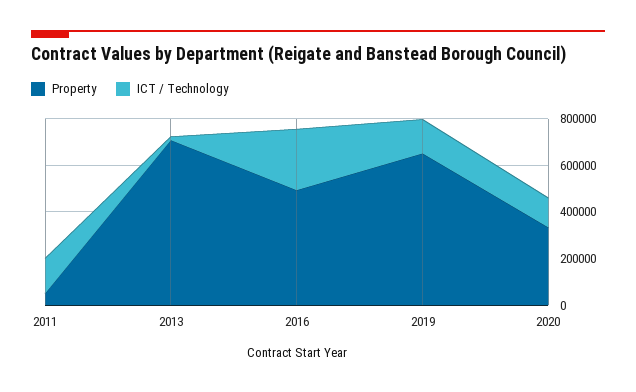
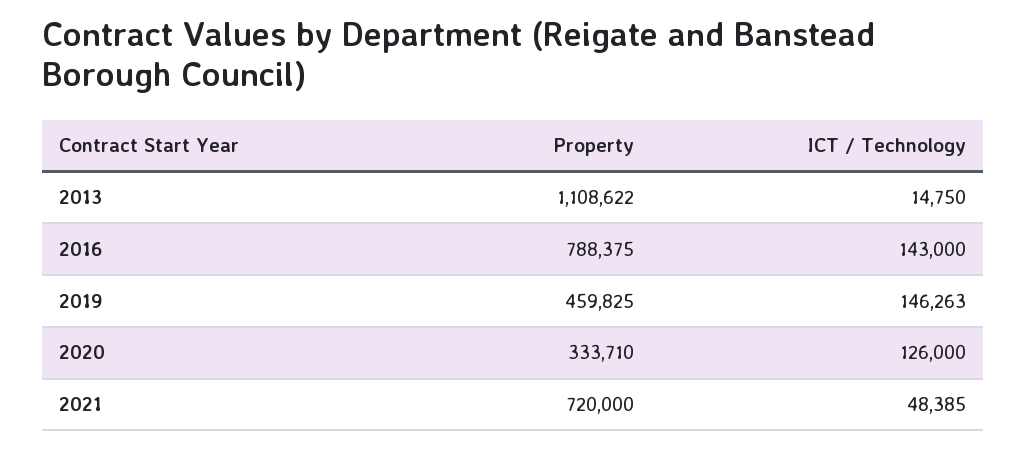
Property, 2011: 50000 -> none
ICT / Technology, 2011: 150000 -> none
Property, 2013: 700000 -> 1108622
Property, 2016: 500000 -> 788375
ICT / Technology, 2016: 250000 -> 143000
Property, 2019: 650000 -> 459825
Property, 2021: none -> 720000
ICT / Technology, 2021: none -> 48385

